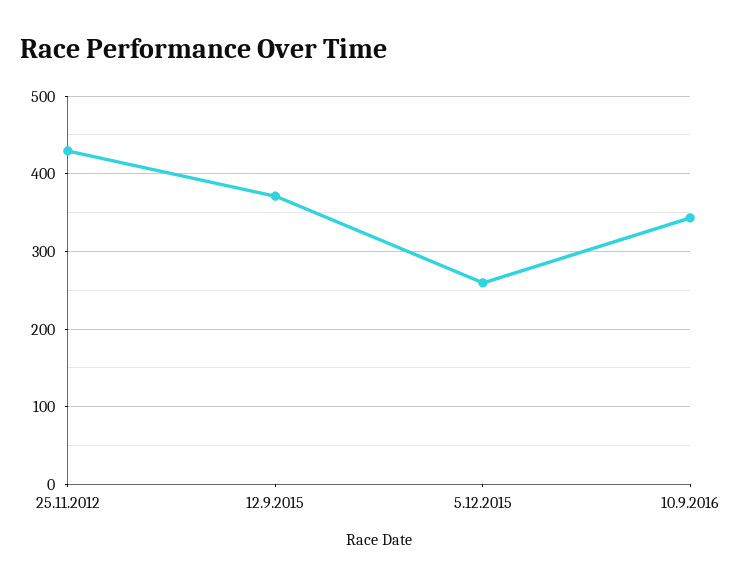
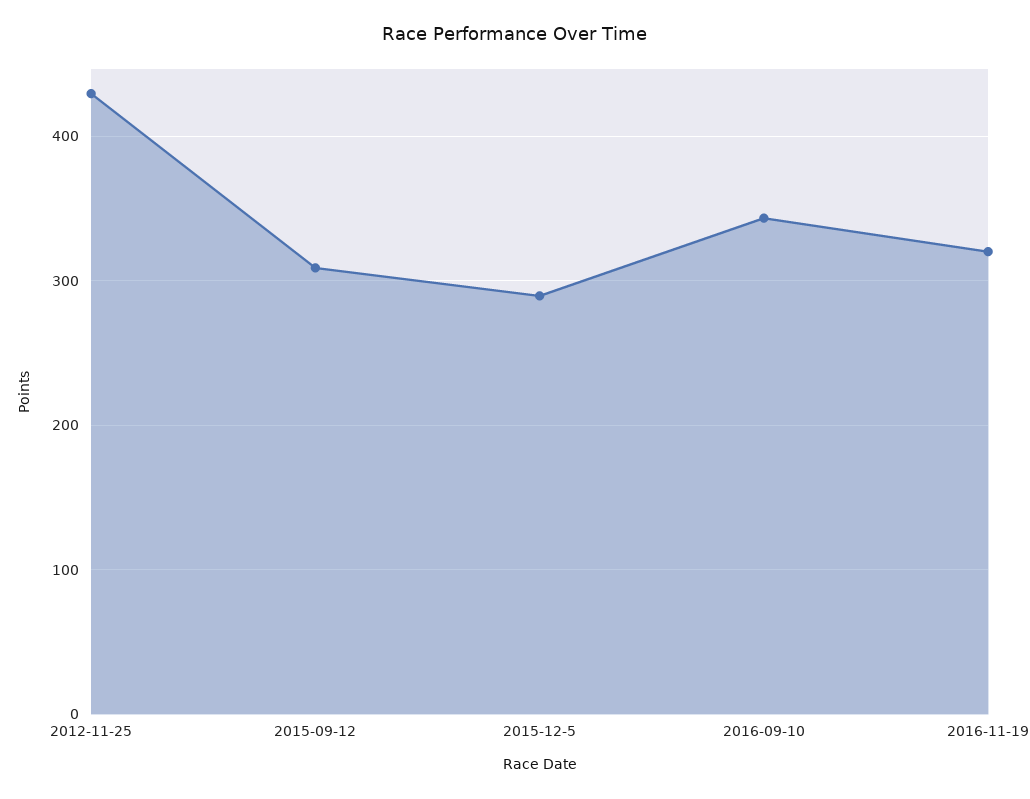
12.9.2015: 370 -> 310
5.12.2015: 260 -> 290
2016-11-19: none -> 320

